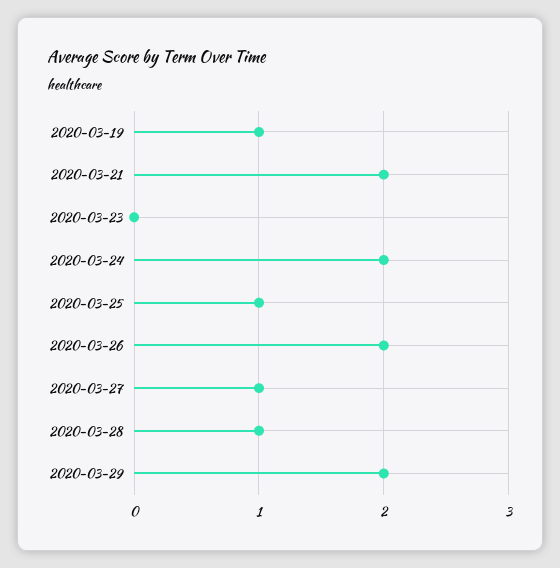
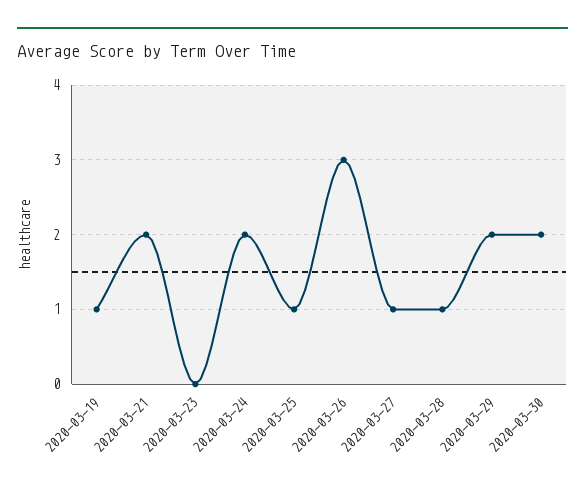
2020-03-26: 2 -> 3
2020-03-30: none -> 2

